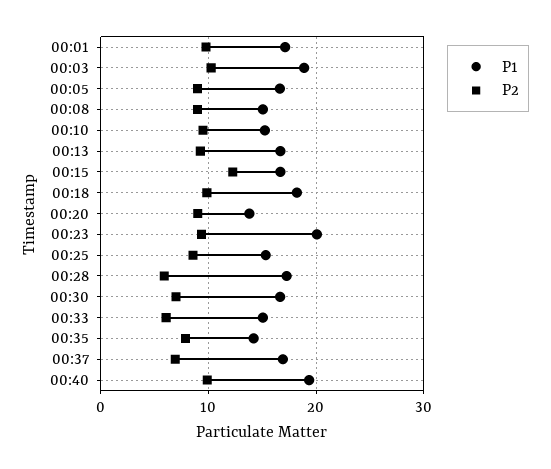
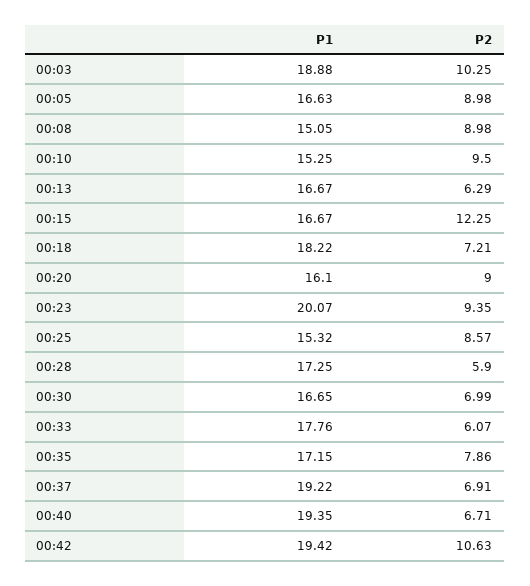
P1, 00:01: 17 -> none
P2, 00:01: 10 -> none
P2, 00:13: 9 -> 6.29
P2, 00:18: 10 -> 7.21
P1, 00:20: 14 -> 16.1
P1, 00:33: 15 -> 17.76
P1, 00:35: 14 -> 17.15
P1, 00:37: 17 -> 19.22
P2, 00:40: 10 -> 6.71
P1, 00:42: none -> 19.42
P2, 00:42: none -> 10.63

